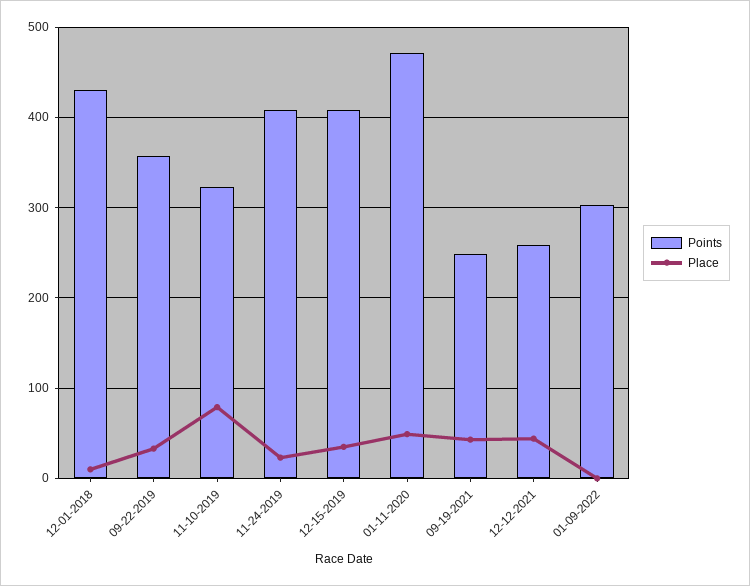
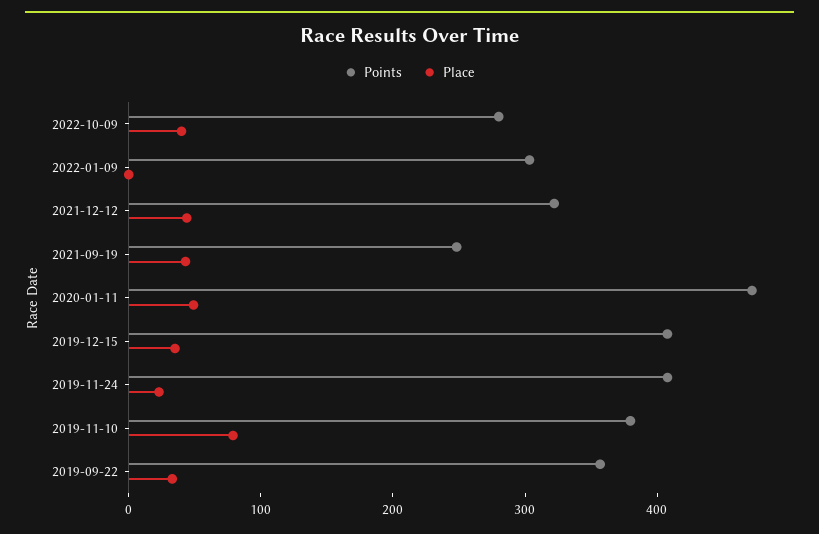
Points, 12-01-2018: 430 -> none
Place, 12-01-2018: 10 -> none
Points, 11-10-2019: 320 -> 380
Points, 12-12-2021: 260 -> 320
Points, 2022-10-09: none -> 280
Place, 2022-10-09: none -> 40

